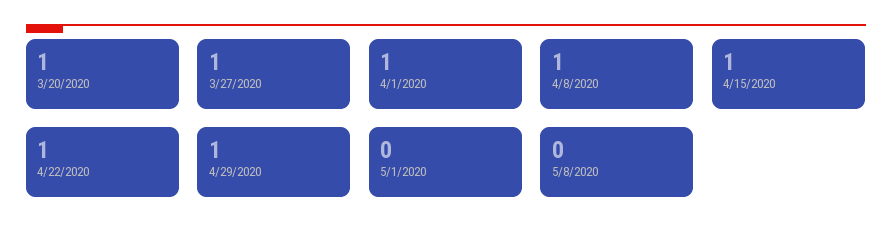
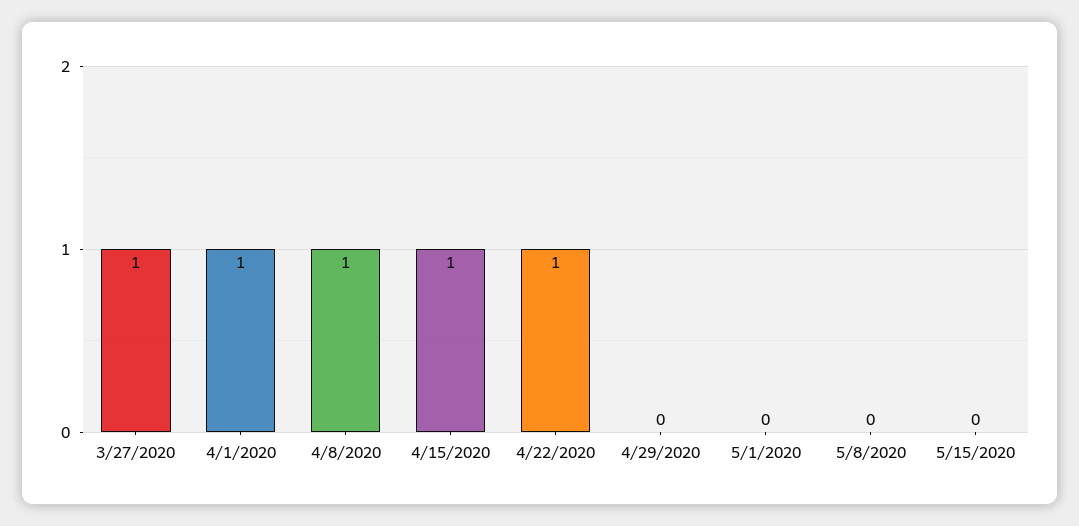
3/20/2020: 1 -> none
4/29/2020: 1 -> 0
5/15/2020: none -> 0

